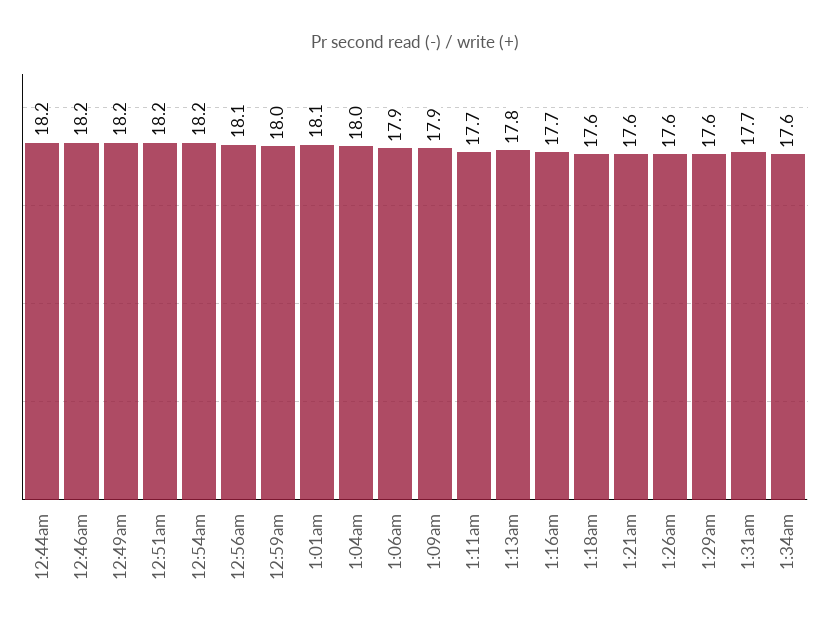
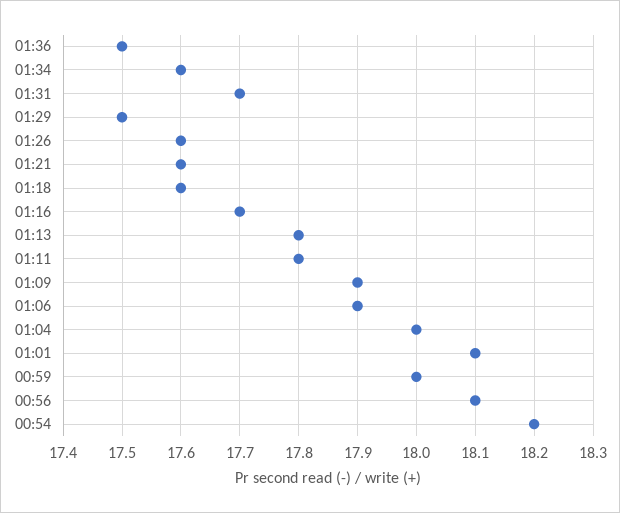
12:44am: 18.2 -> none
12:46am: 18.2 -> none
12:49am: 18.2 -> none
12:51am: 18.2 -> none
1:11am: 17.7 -> 17.8
1:29am: 17.6 -> 17.5
01:36: none -> 17.5

